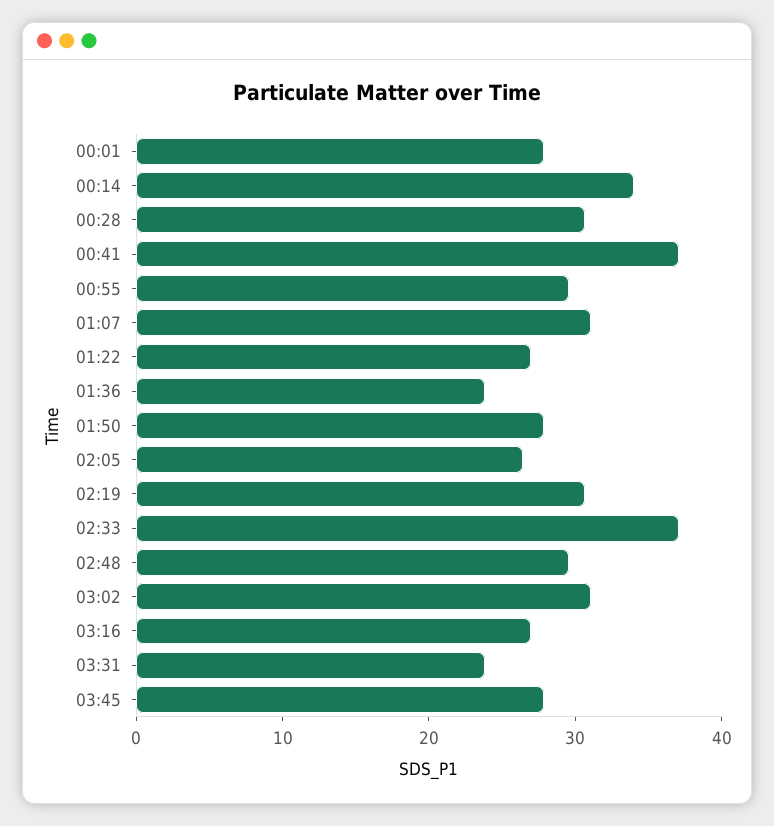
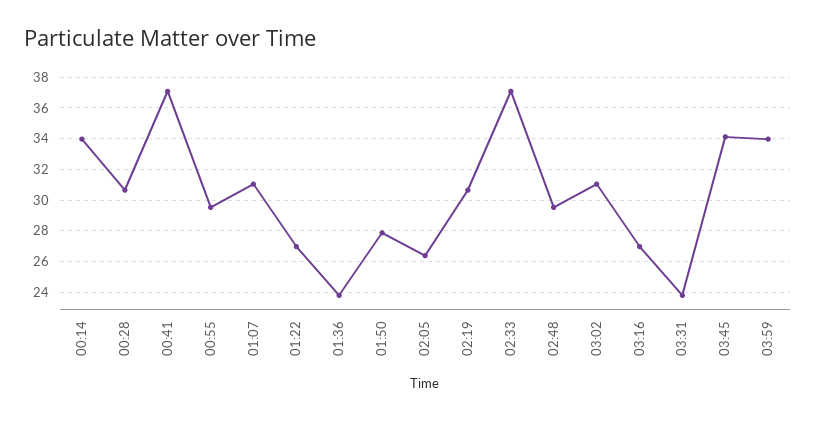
00:01: 28 -> none
03:45: 28 -> 34
03:59: none -> 34

